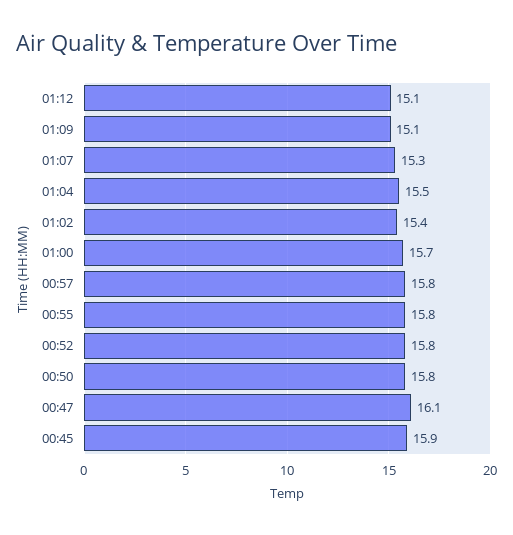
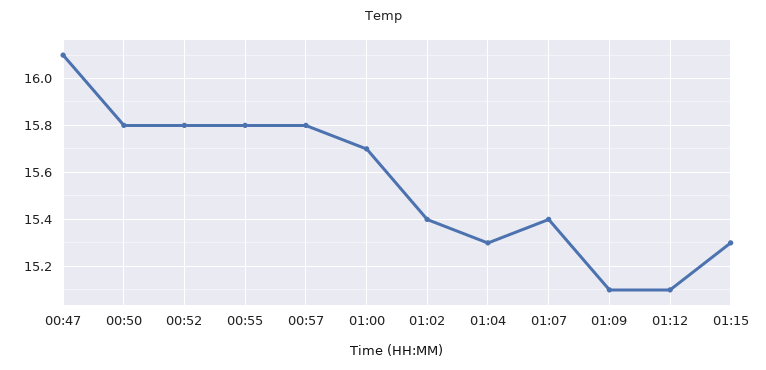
01:07: 15.3 -> 15.4
01:04: 15.5 -> 15.3
00:45: 15.9 -> none
01:15: none -> 15.3

